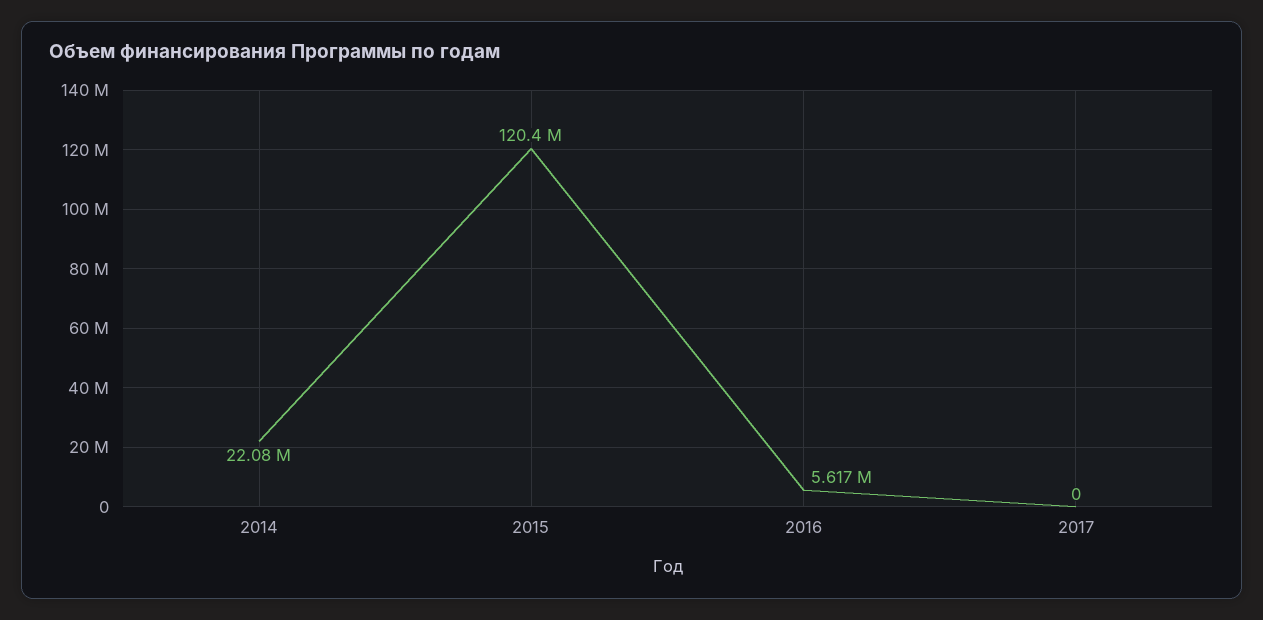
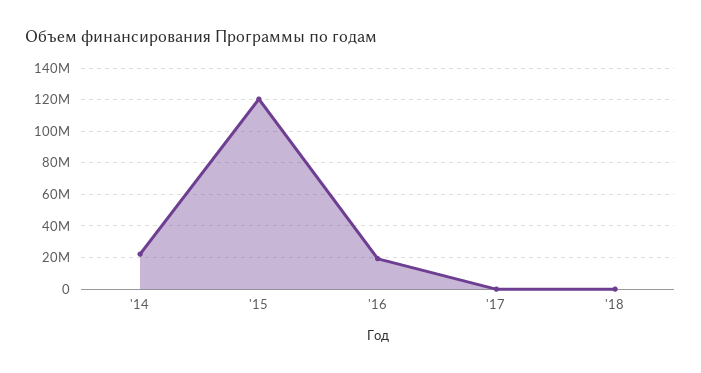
2016: 5617000 -> 20000000
'18: none -> 0

